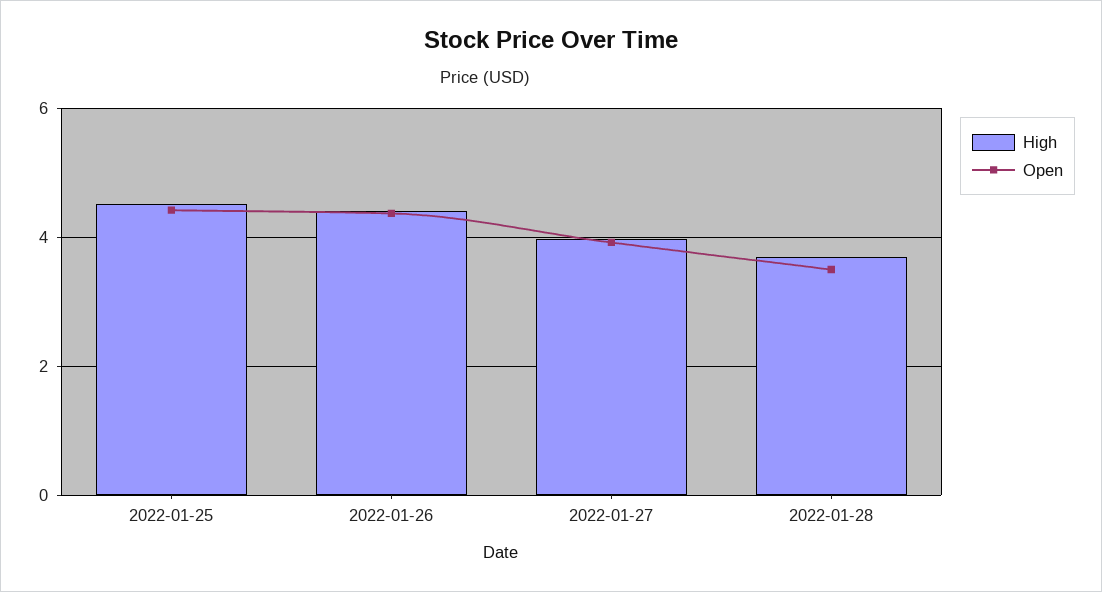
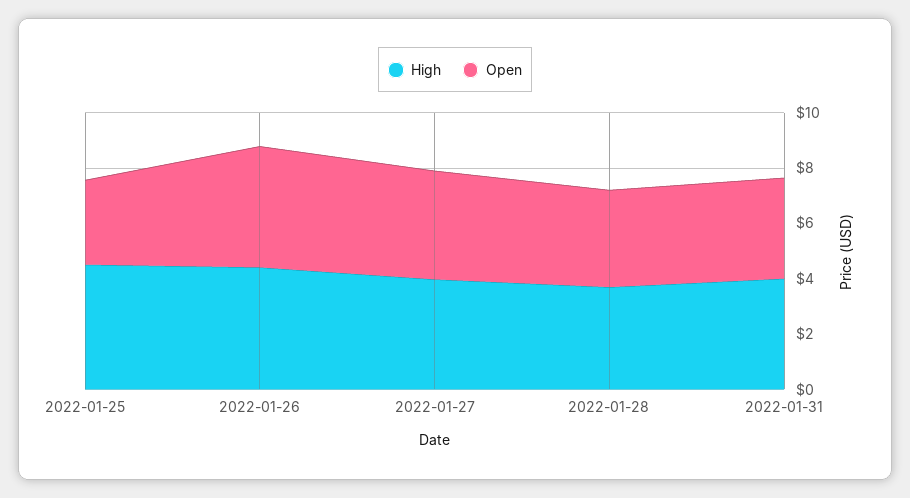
Open, 2022-01-25: 4.4 -> 3
High, 2022-01-31: none -> 4
Open, 2022-01-31: none -> 3.5

